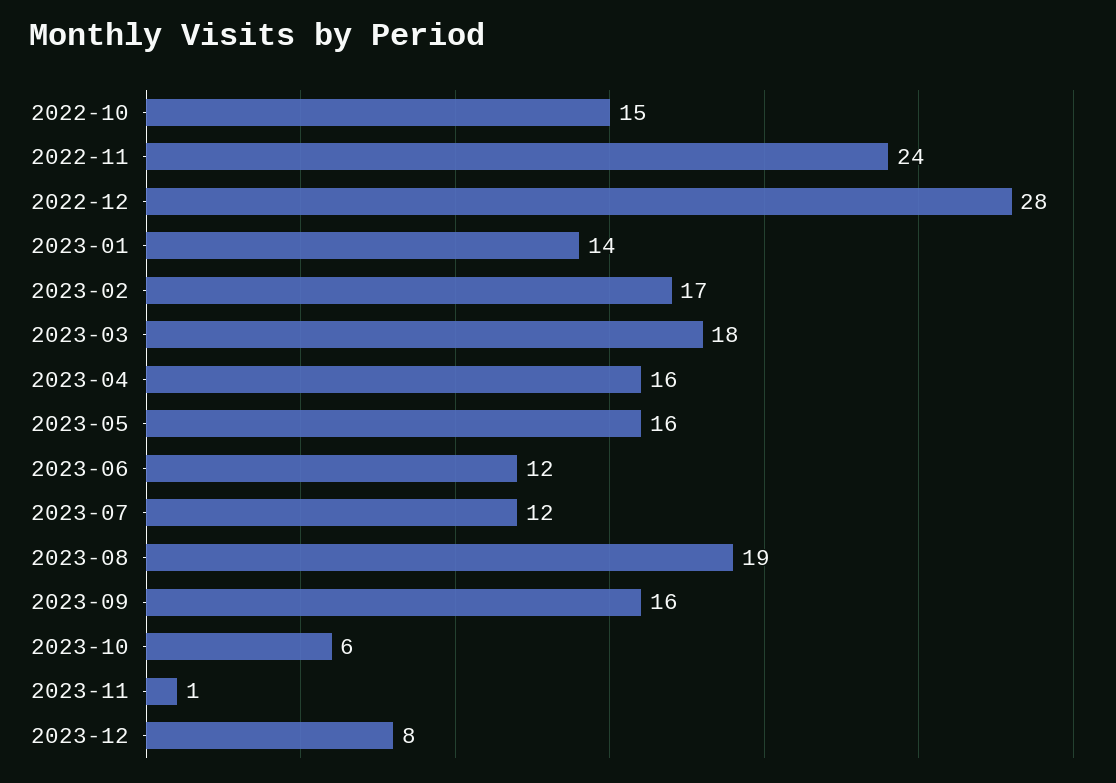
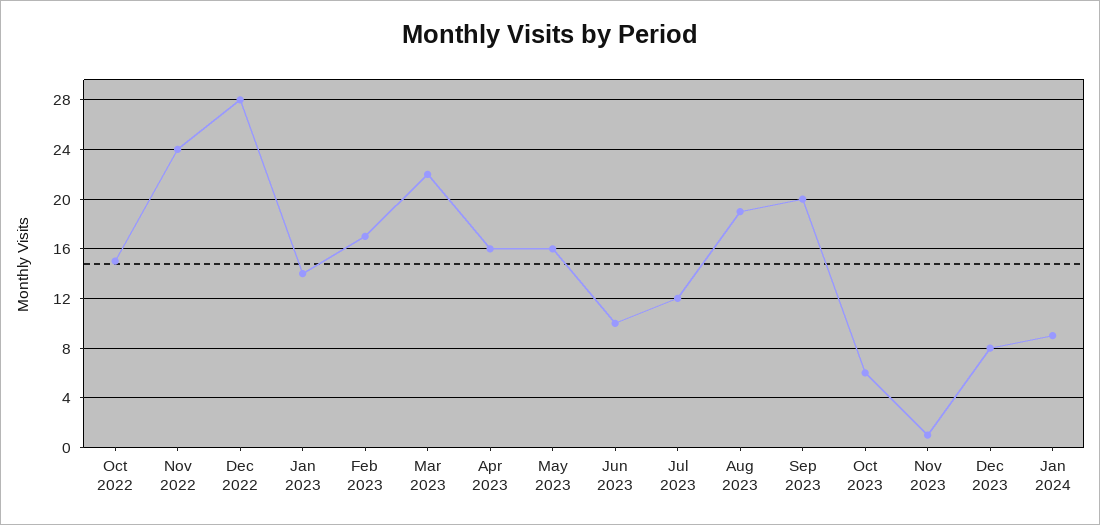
2023-03: 18 -> 22
2023-06: 12 -> 10
2023-09: 16 -> 20
Jan 2024: none -> 9

